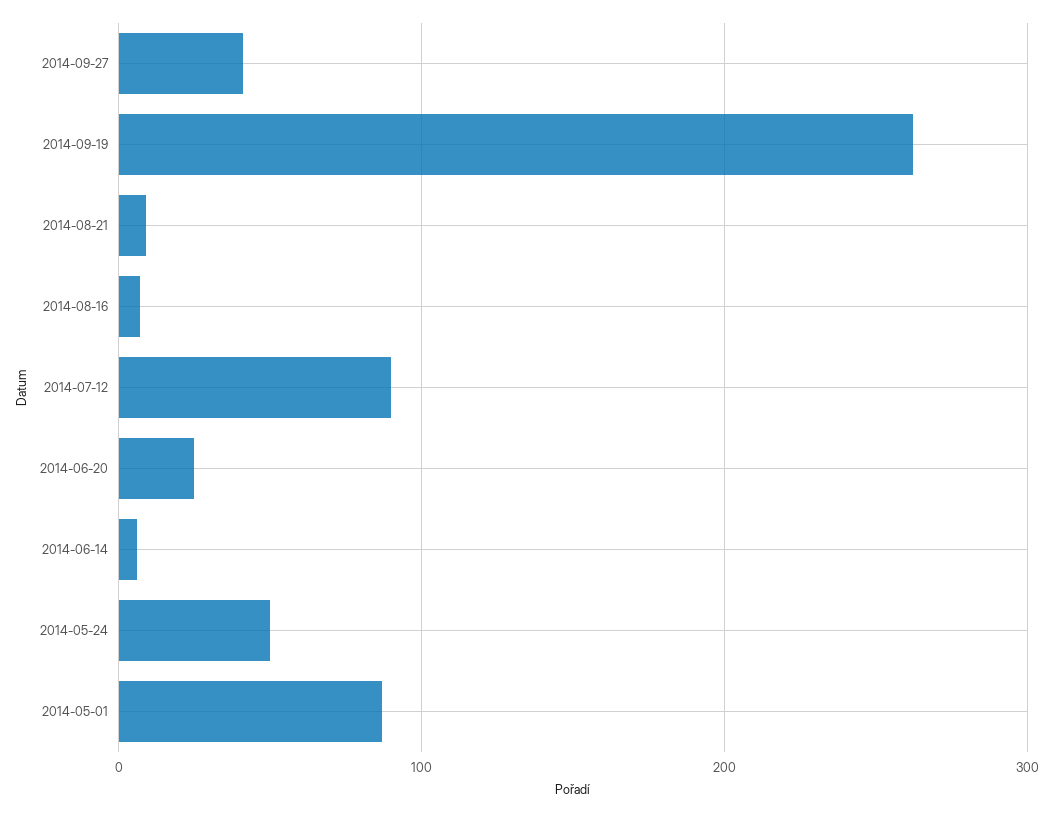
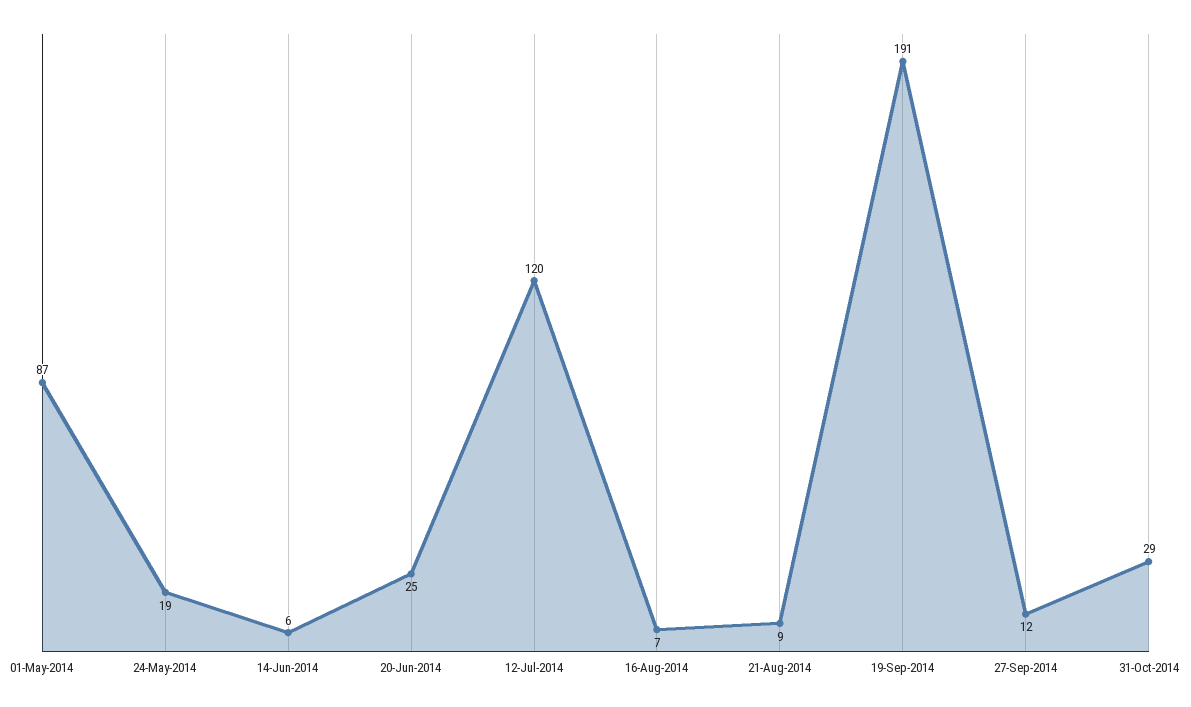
2014-09-27: 40 -> 12
2014-09-19: 260 -> 191
2014-07-12: 90 -> 120
2014-05-24: 50 -> 19
31-Oct-2014: none -> 29

